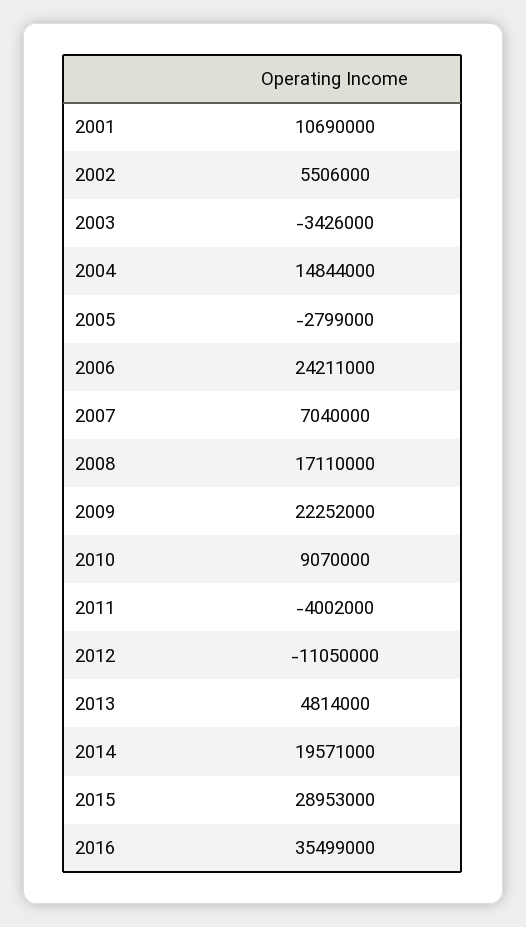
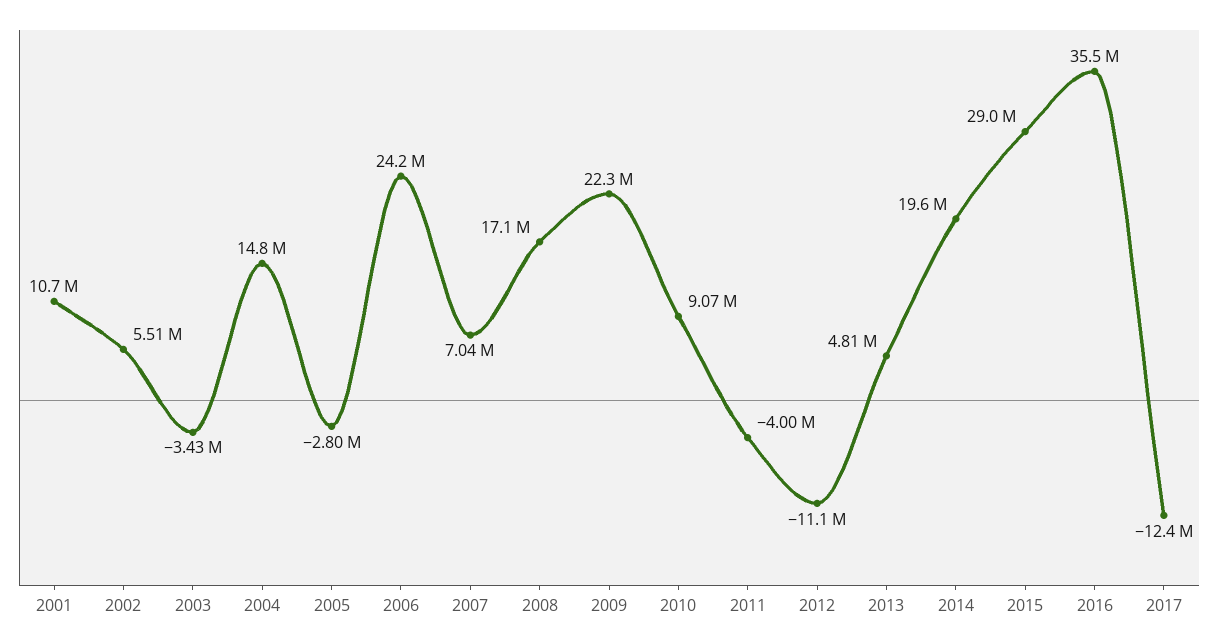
2017: none -> -12400000

